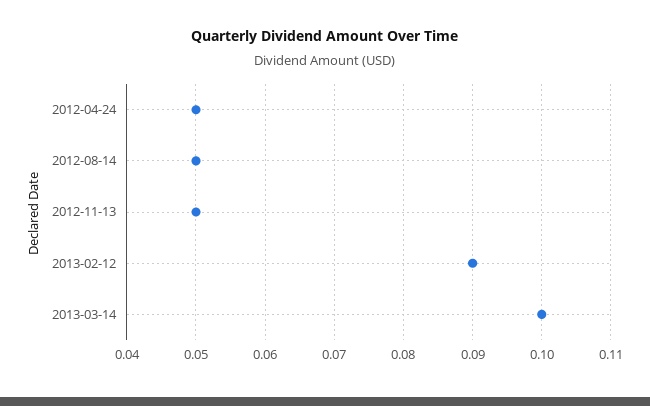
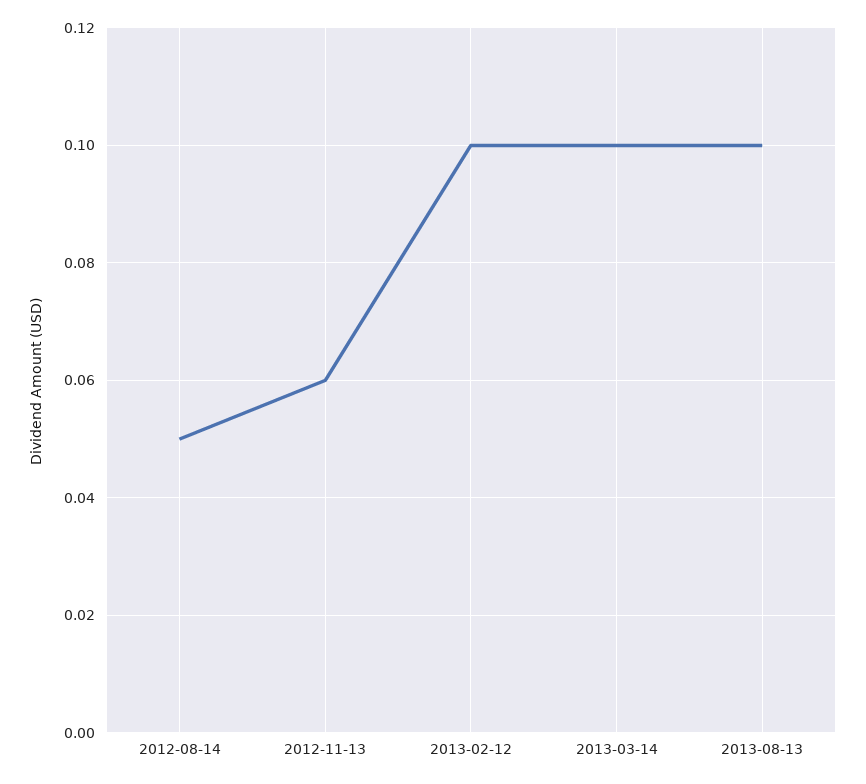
2012-04-24: 0.05 -> none
2012-11-13: 0.05 -> 0.06
2013-02-12: 0.09 -> 0.1
2013-08-13: none -> 0.1

